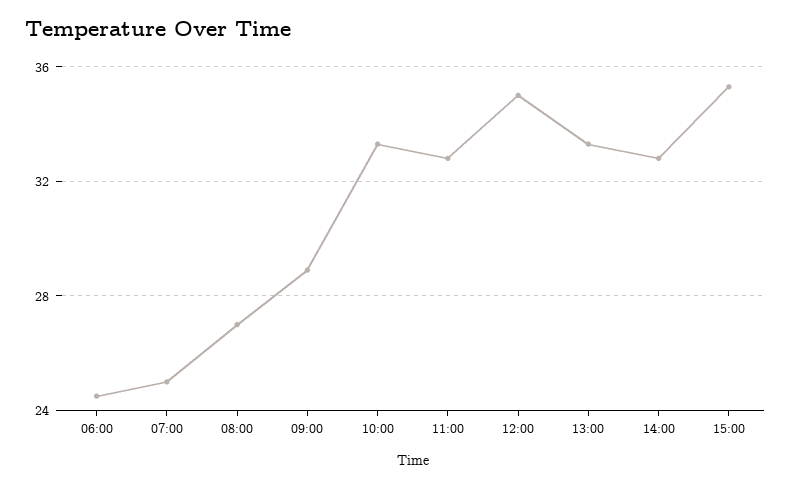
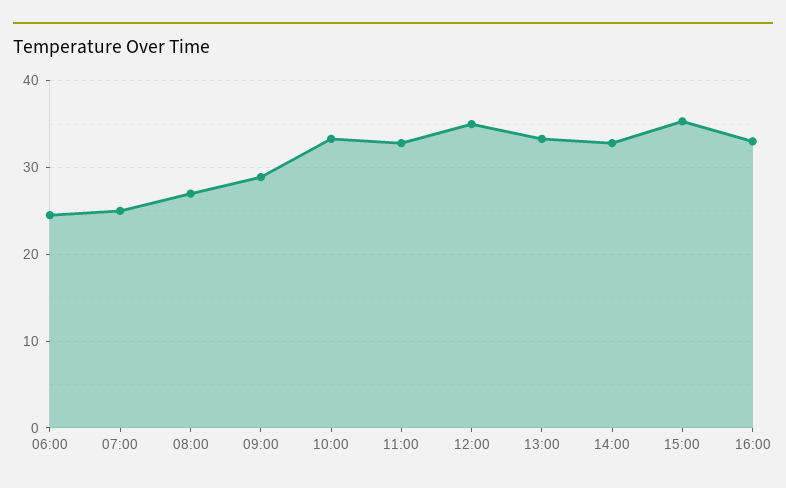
16:00: none -> 33

